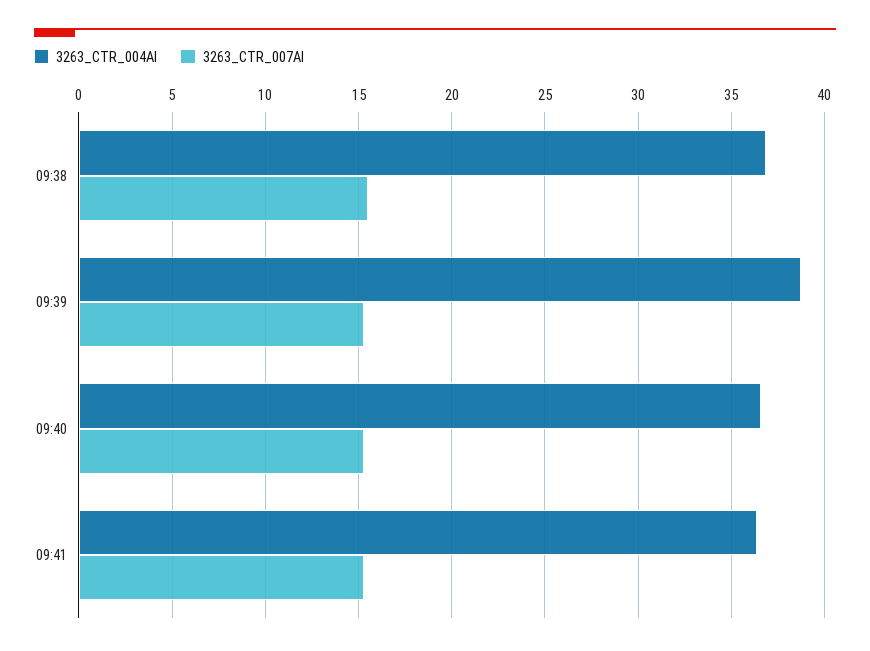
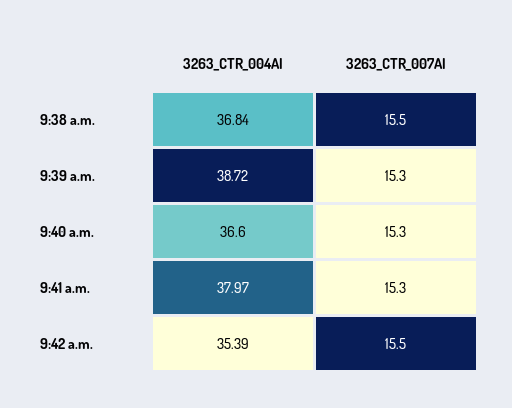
3263_CTR_004AI, 09:41: 36.5 -> 37.97
3263_CTR_004AI, 9:42 a.m.: none -> 35.39
3263_CTR_007AI, 9:42 a.m.: none -> 15.5

